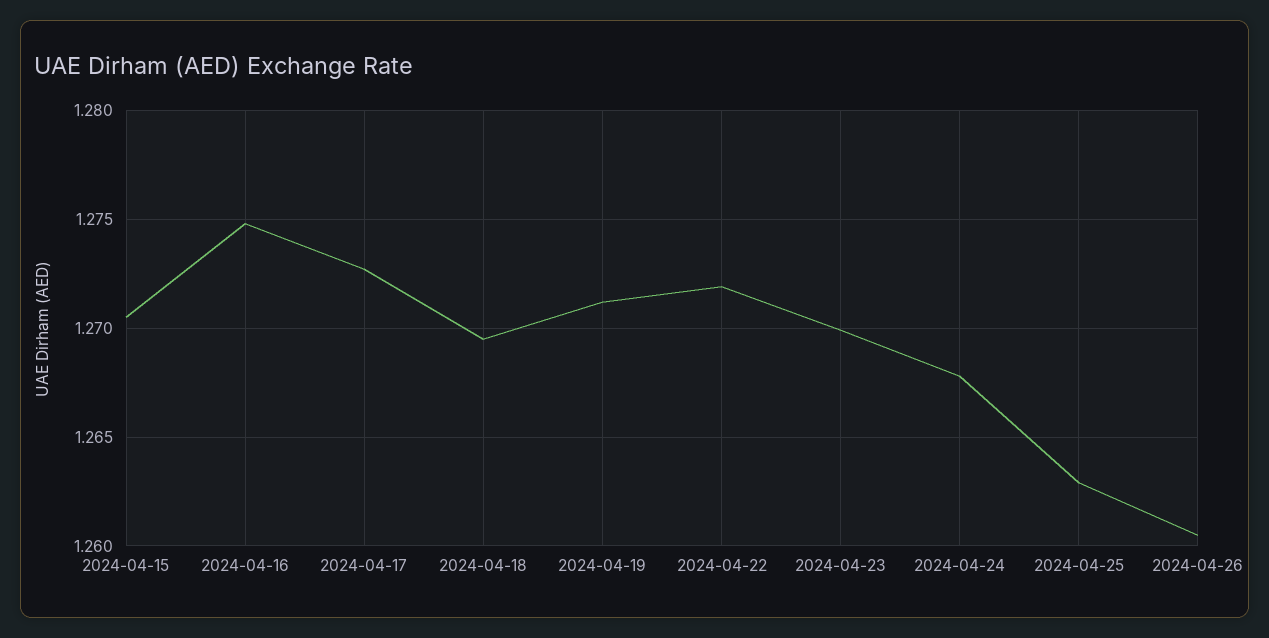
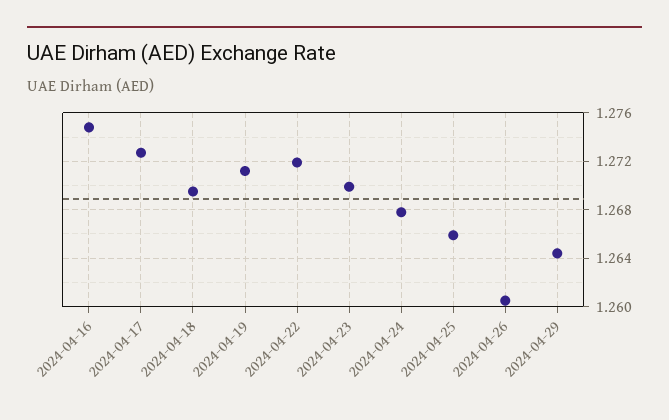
2024-04-15: 1.2705 -> none
2024-04-25: 1.263 -> 1.266
2024-04-29: none -> 1.2645

